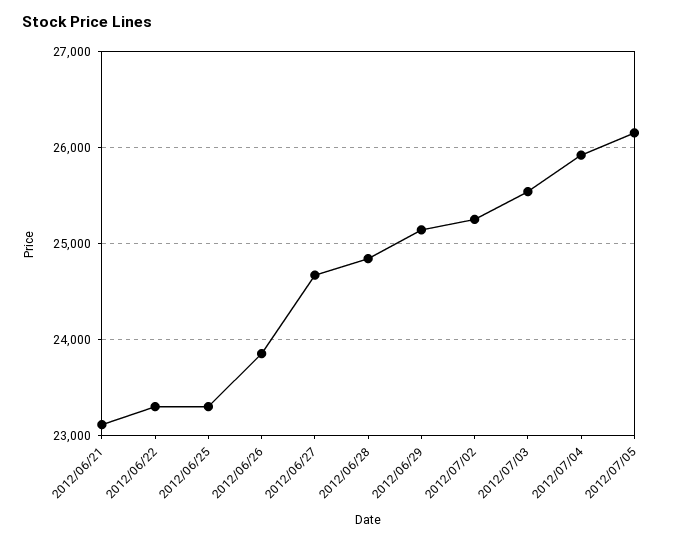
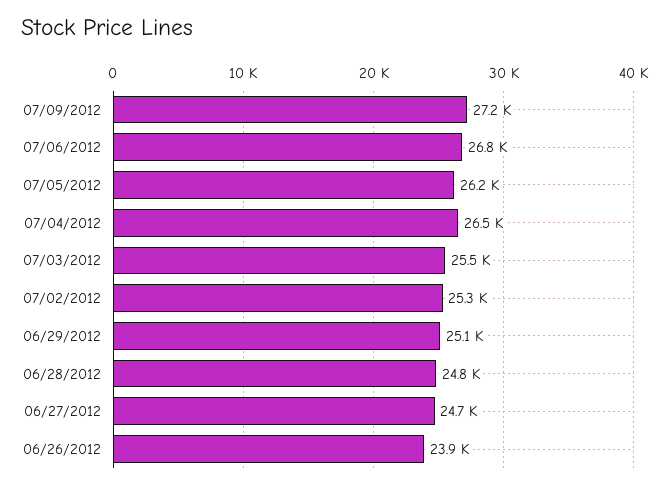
2012/06/21: 23100 -> none
2012/06/22: 23300 -> none
2012/06/25: 23300 -> none
2012/07/04: 25900 -> 26500
07/09/2012: none -> 27200
07/06/2012: none -> 26800

